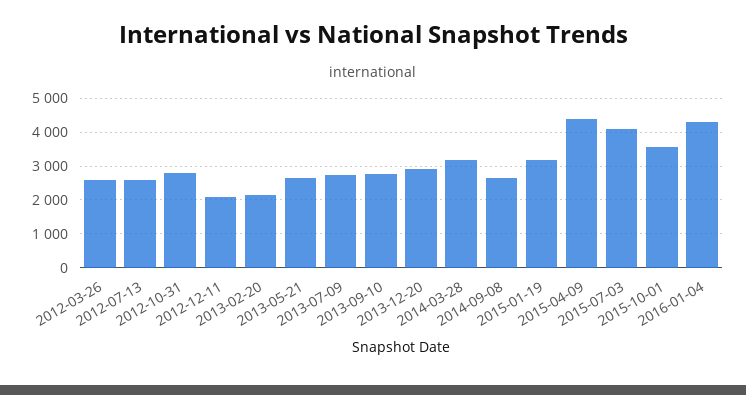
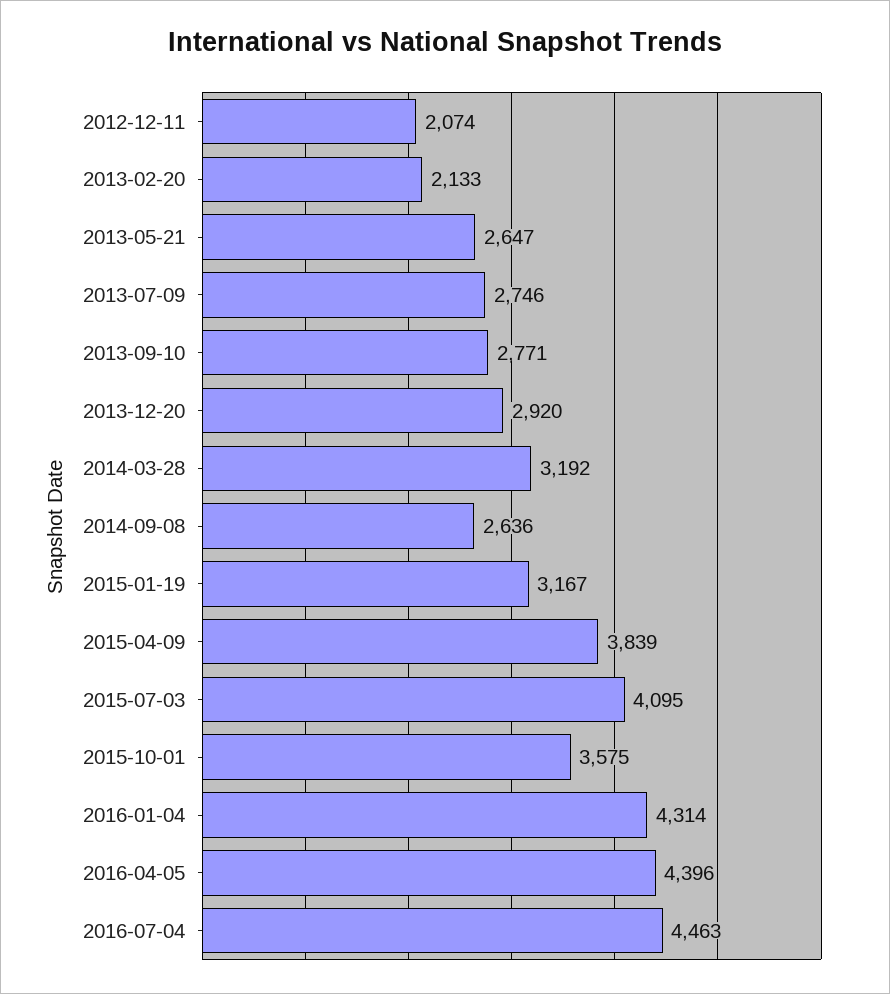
2012-03-26: 2600 -> none
2012-07-13: 2600 -> none
2012-10-31: 2800 -> none
2015-04-09: 4400 -> 3839
2016-04-05: none -> 4396
2016-07-04: none -> 4463

